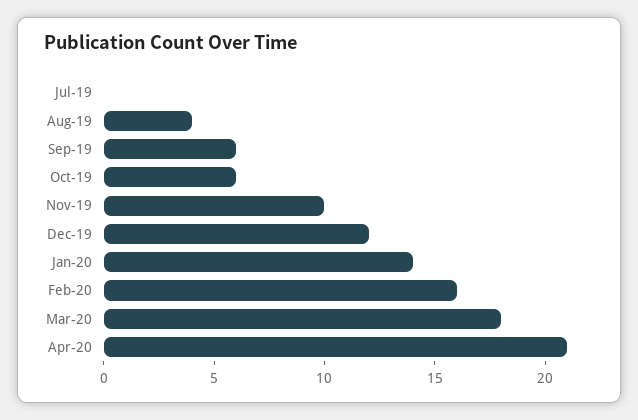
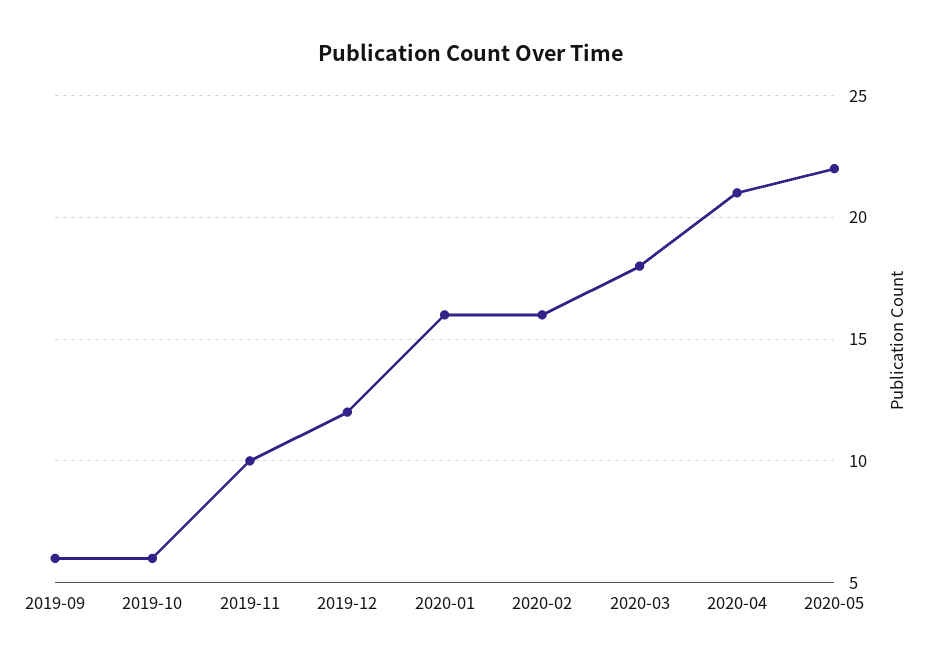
Jul-19: 0 -> none
Aug-19: 4 -> none
Jan-20: 14 -> 16
2020-05: none -> 22

